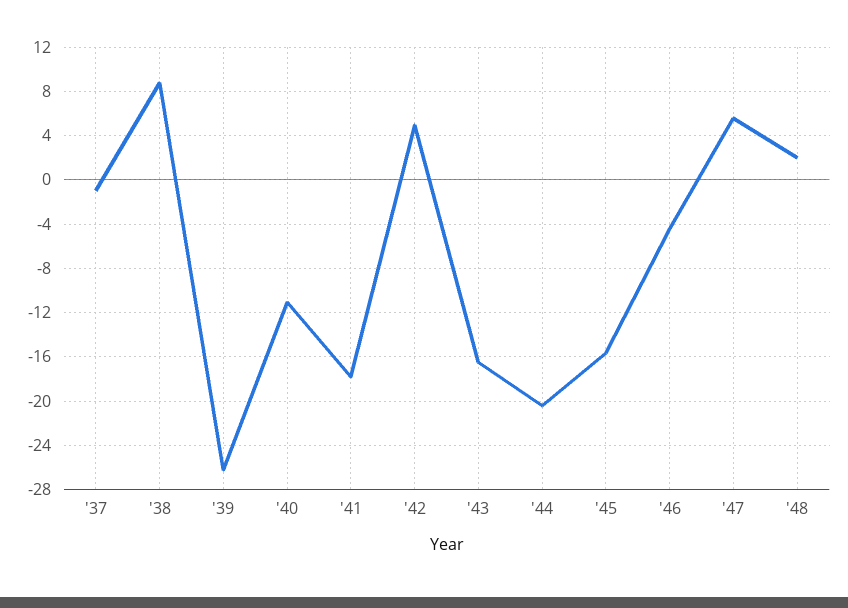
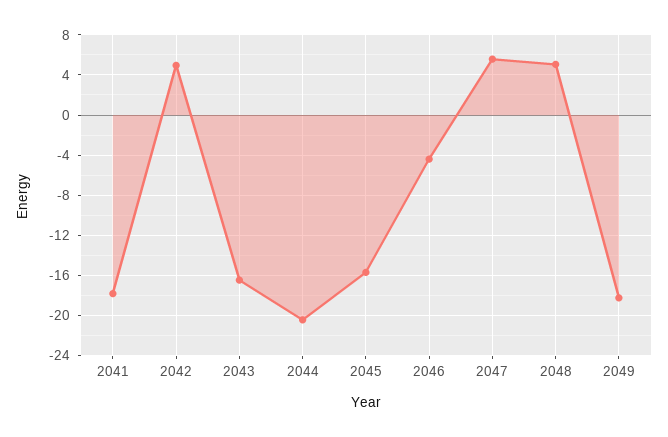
'37: -1 -> none
'38: 9 -> none
'39: -26 -> none
'40: -11 -> none
'48: 2 -> 5
2049: none -> -18

